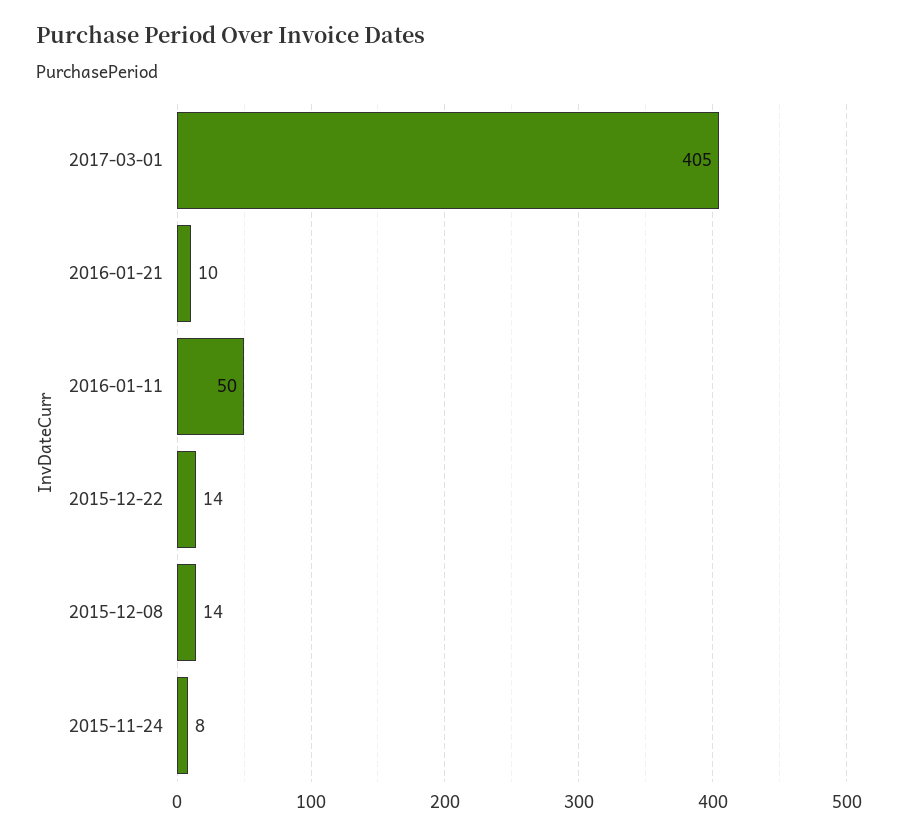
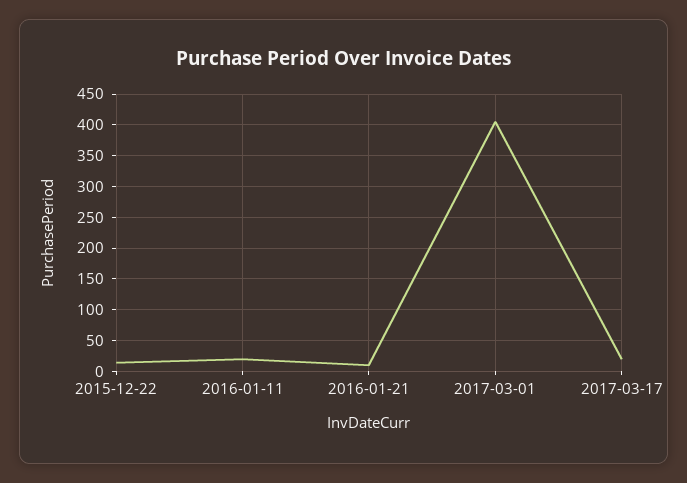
2016-01-11: 50 -> 20
2015-12-08: 14 -> none
2015-11-24: 8 -> none
2017-03-17: none -> 20

